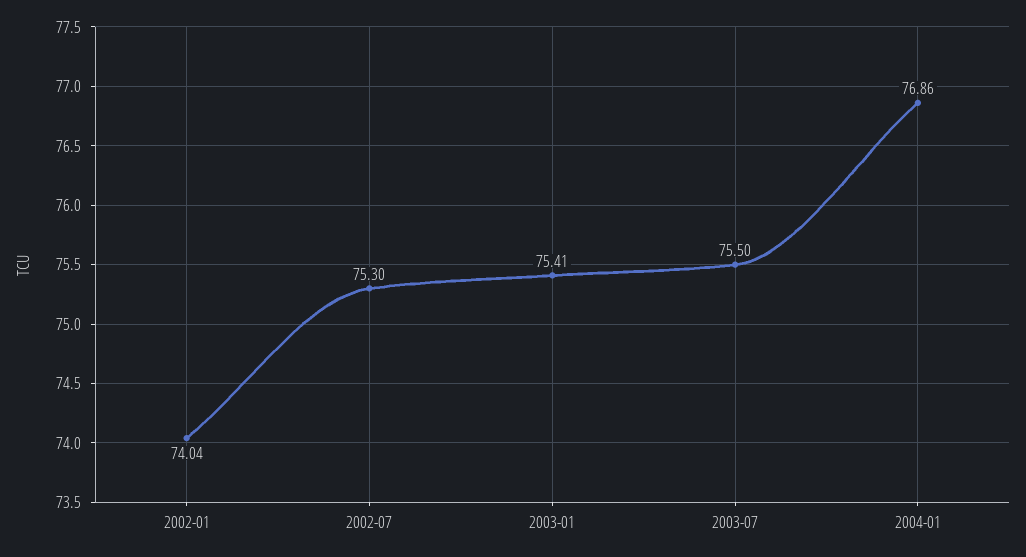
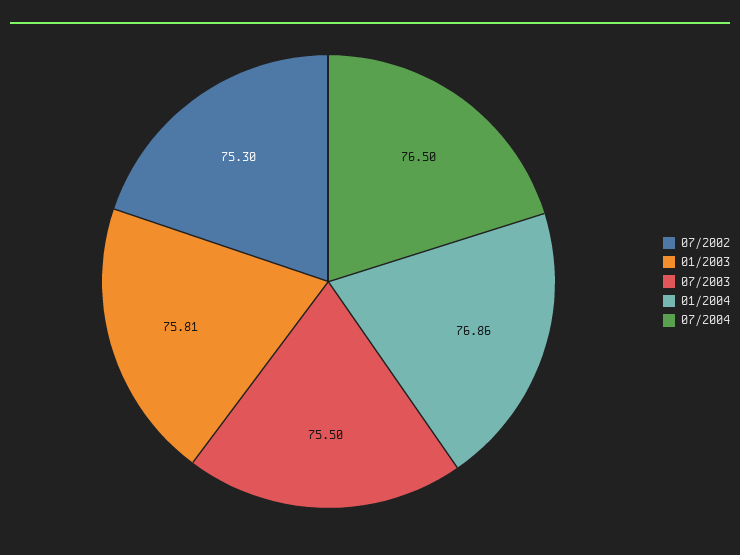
2002-01: 74.04 -> none
2003-01: 75.41 -> 75.81
07/2004: none -> 76.5

